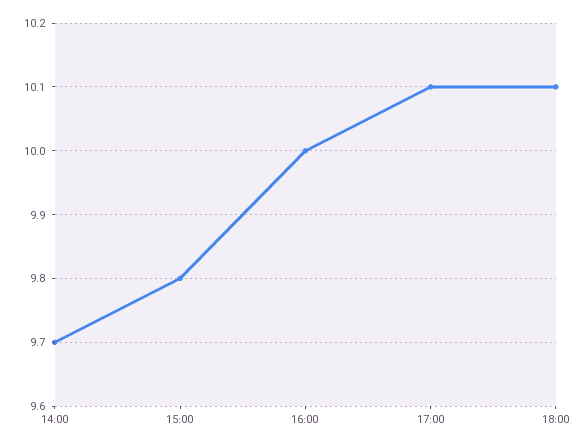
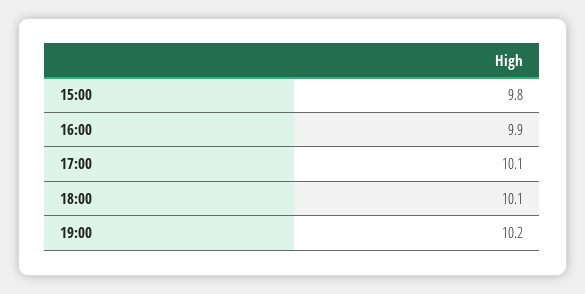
14:00: 9.7 -> none
16:00: 10 -> 9.9
19:00: none -> 10.2

